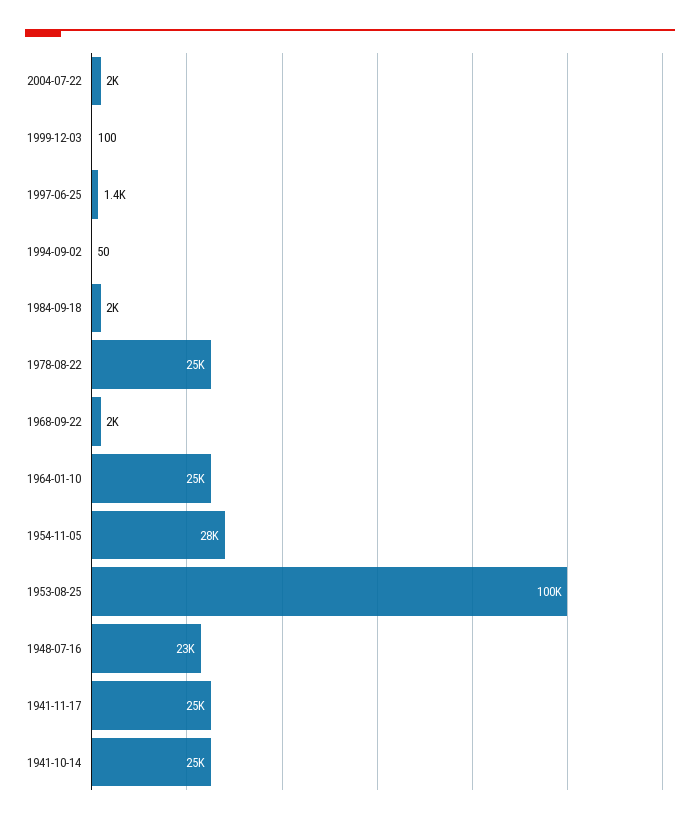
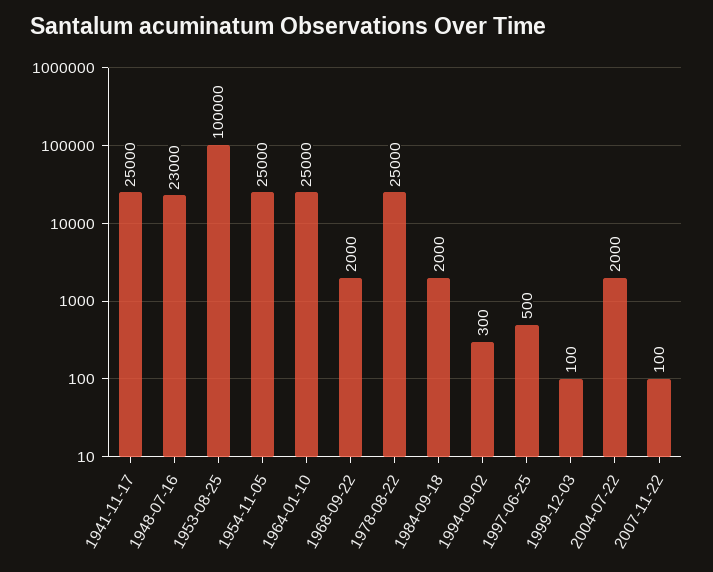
1997-06-25: 1400 -> 500
1994-09-02: 50 -> 300
1954-11-05: 28000 -> 25000
1941-10-14: 25000 -> none
2007-11-22: none -> 100

